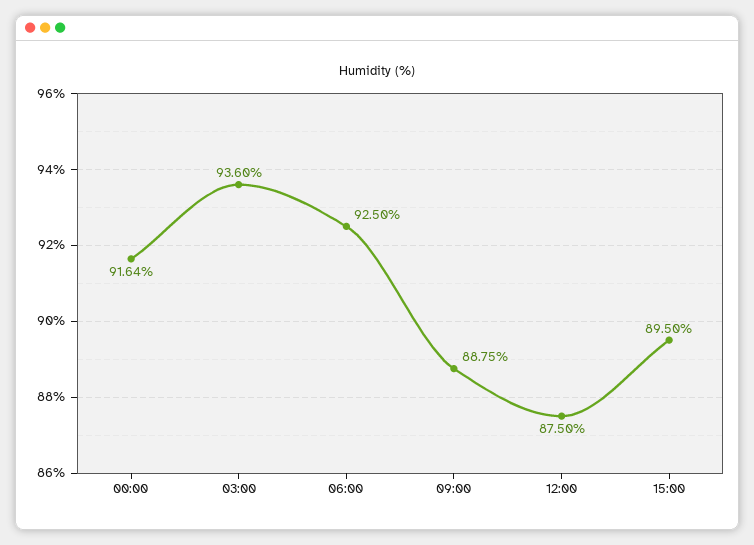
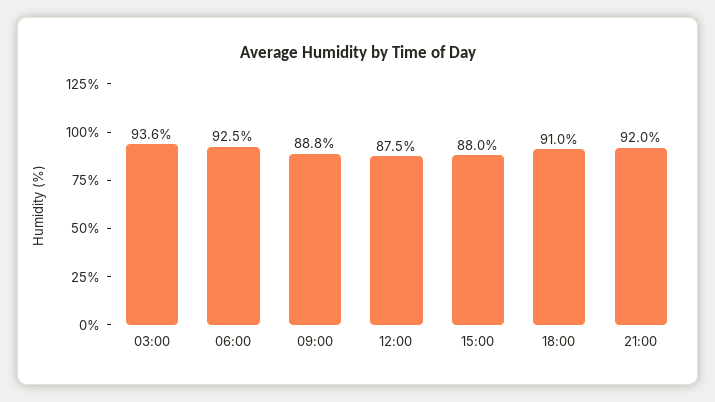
00:00: 91.64 -> none
15:00: 89.5 -> 88
18:00: none -> 91
21:00: none -> 92

